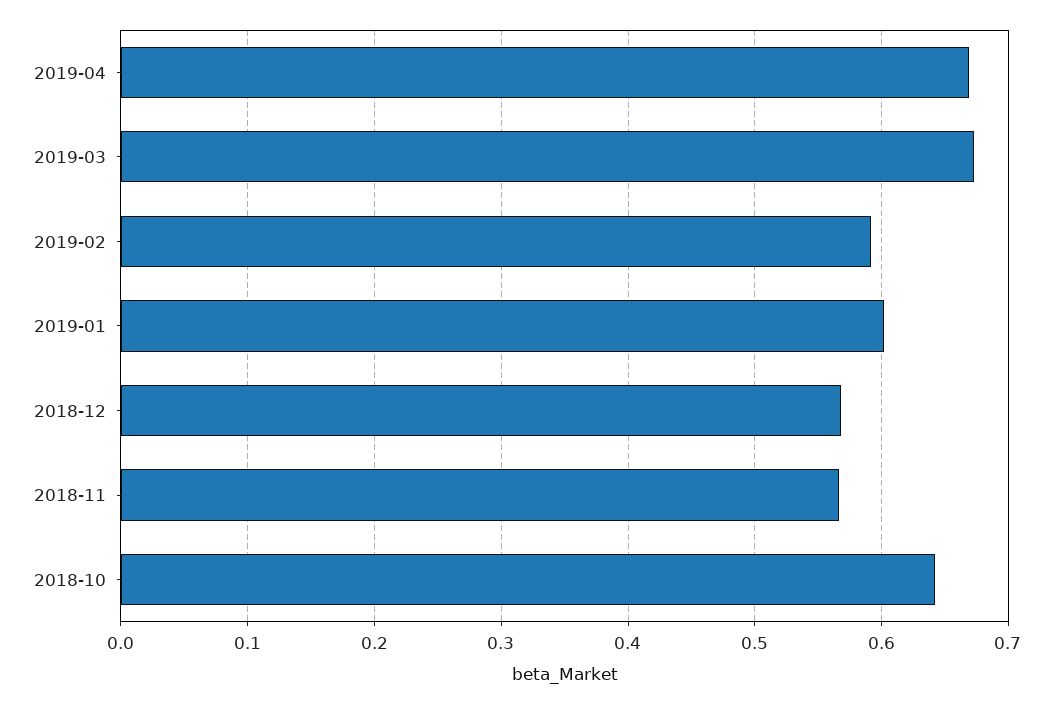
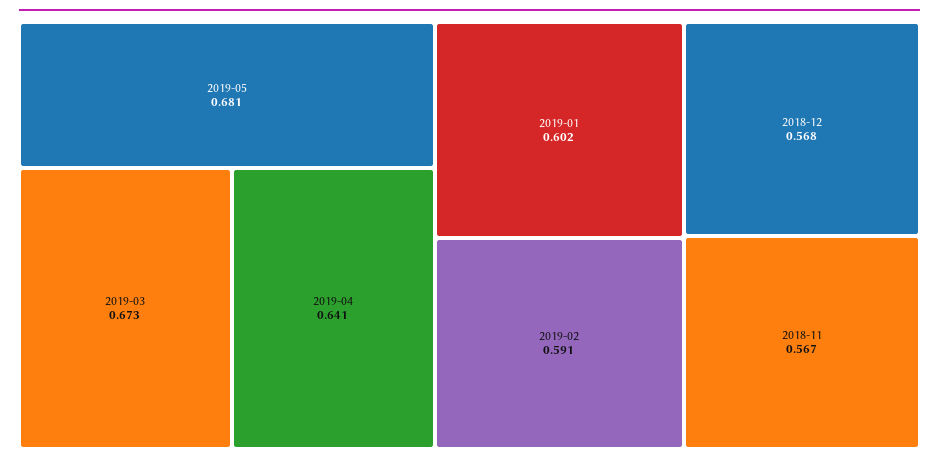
2019-04: 0.67 -> 0.641
2018-10: 0.64 -> none
2019-05: none -> 0.681

